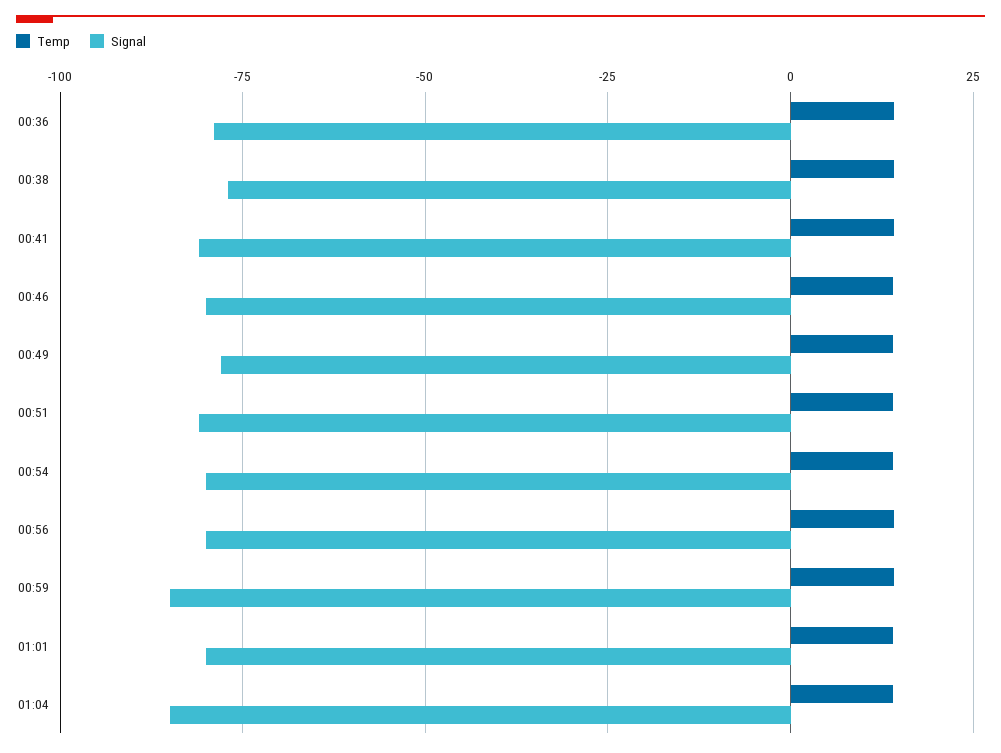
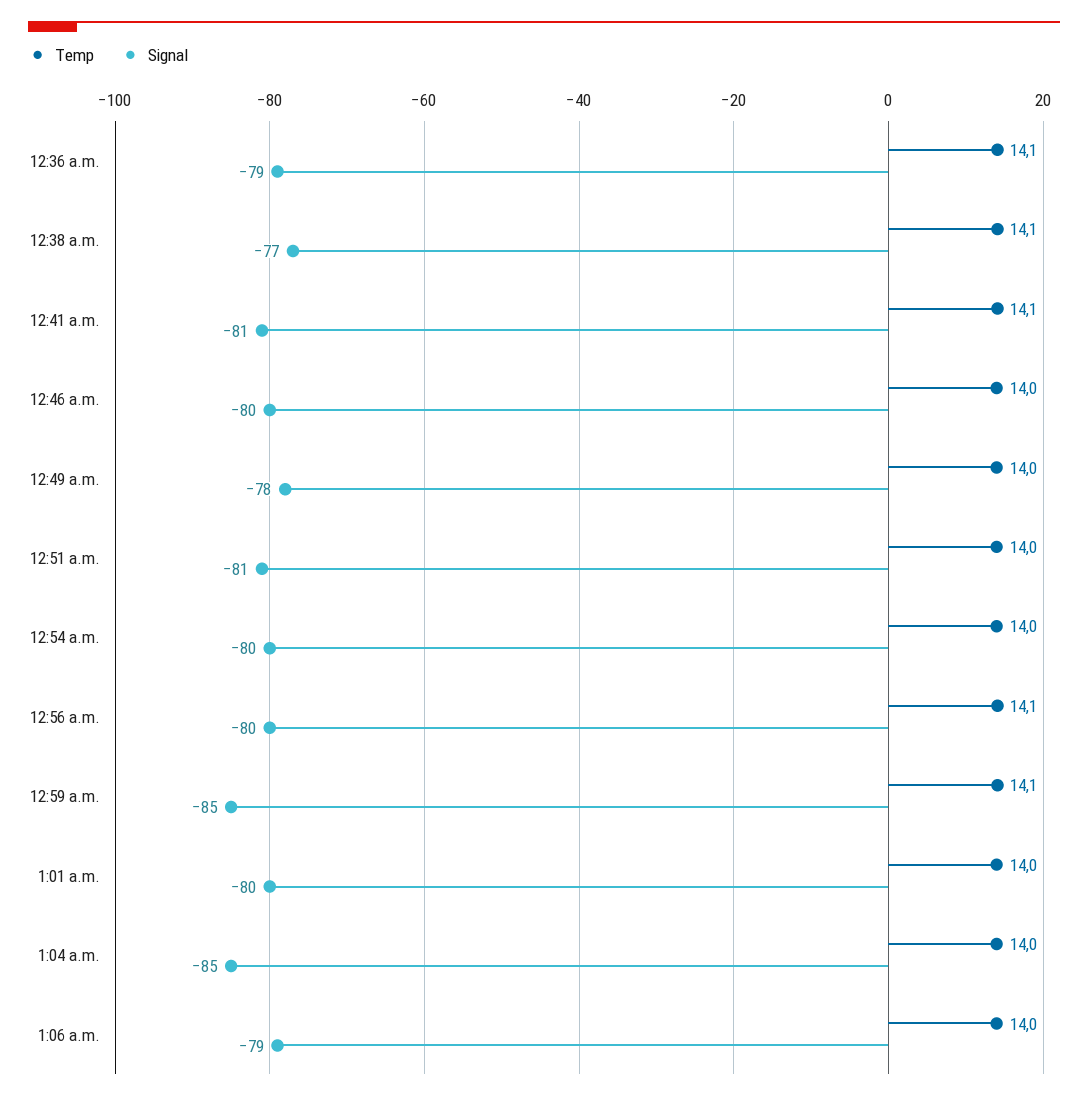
Temp, 1:06 a.m.: none -> 14
Signal, 1:06 a.m.: none -> -79

